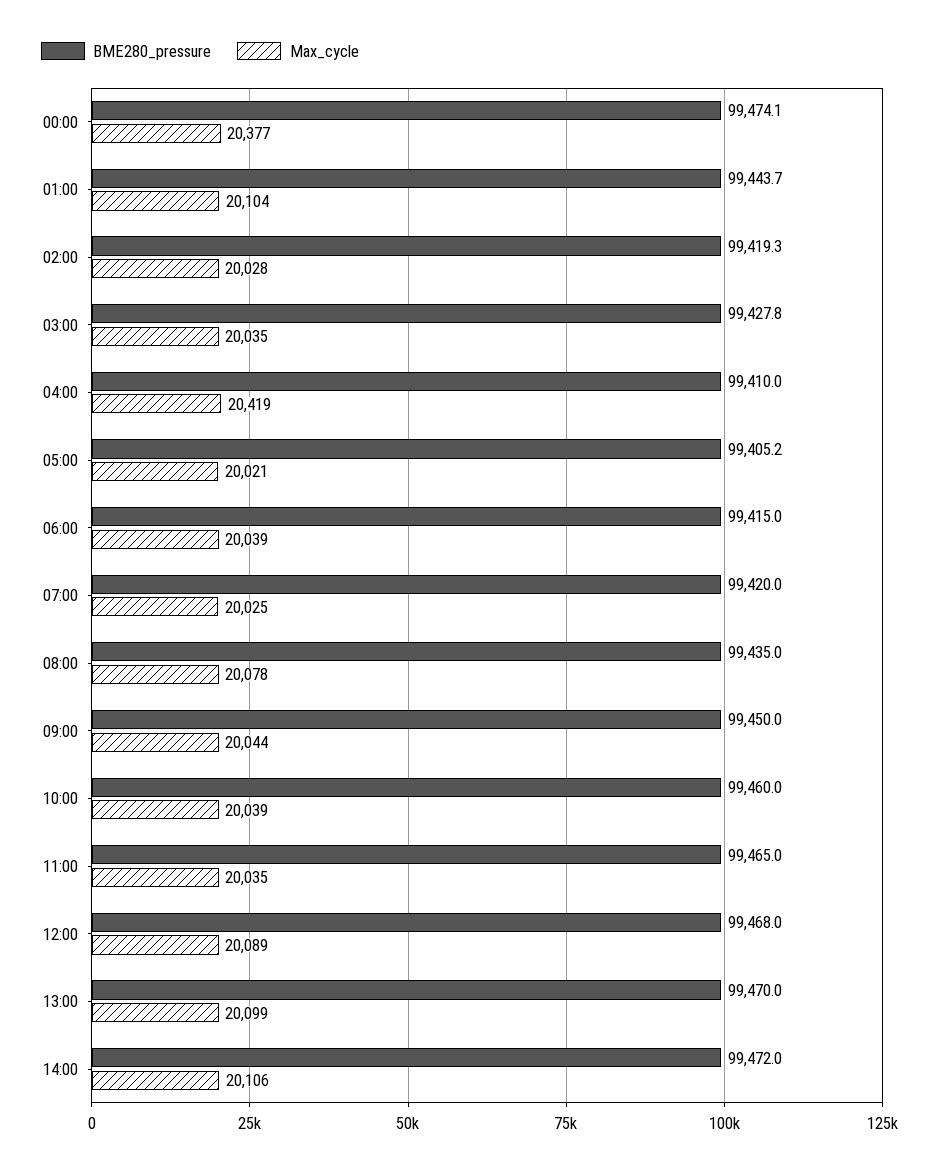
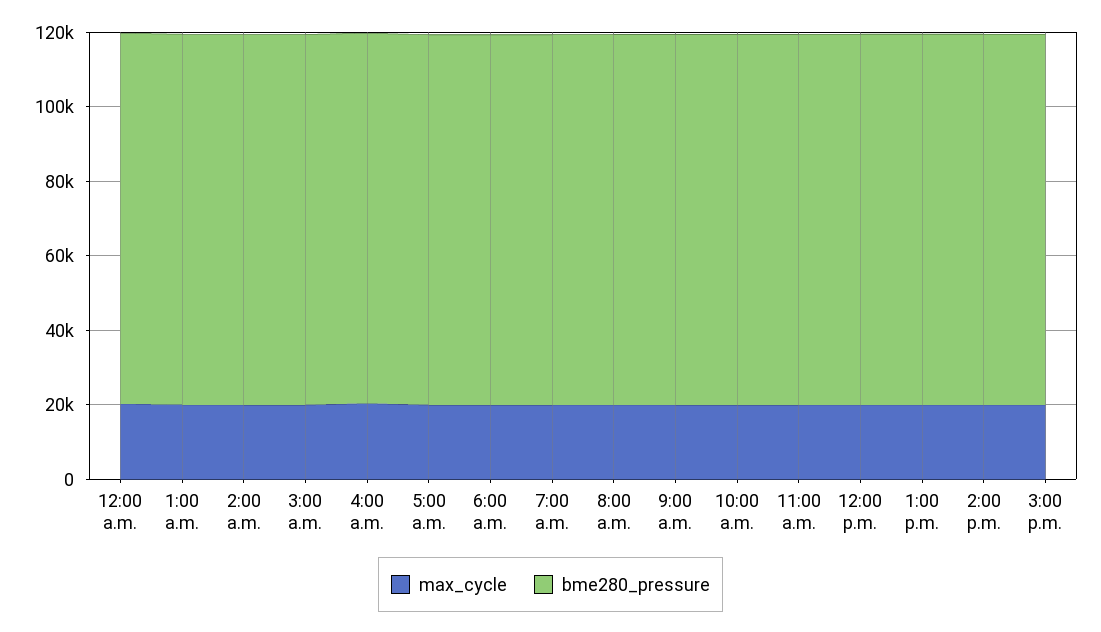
Max_cycle, 3:00 p.m.: none -> 20000
BME280_pressure, 3:00 p.m.: none -> 100000

